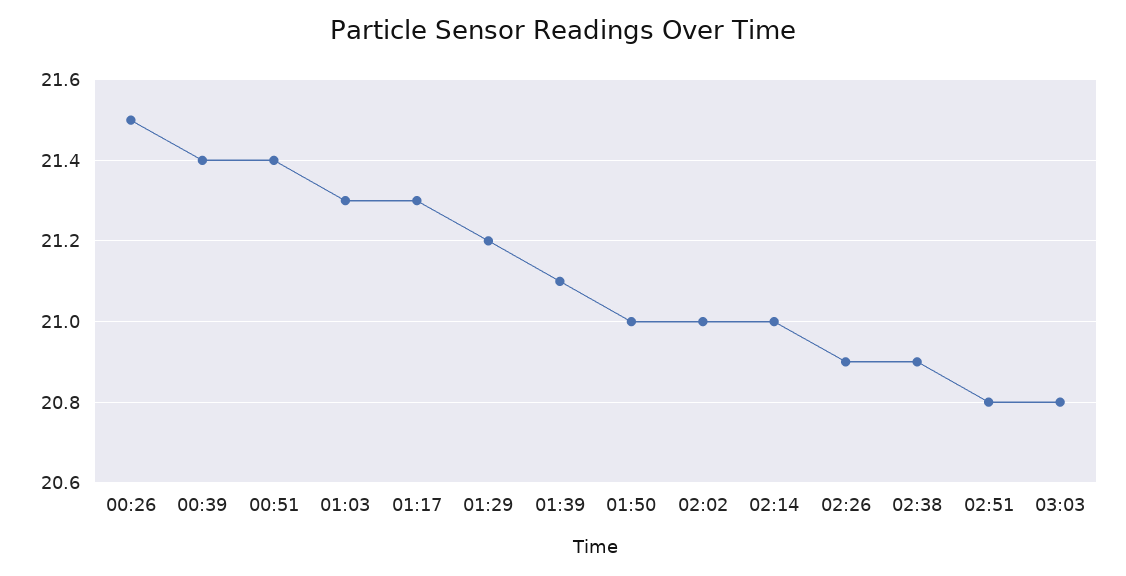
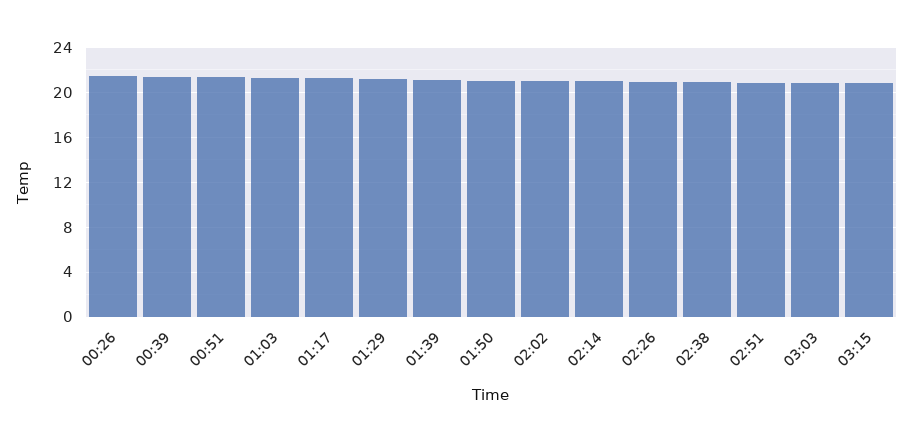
03:15: none -> 21

